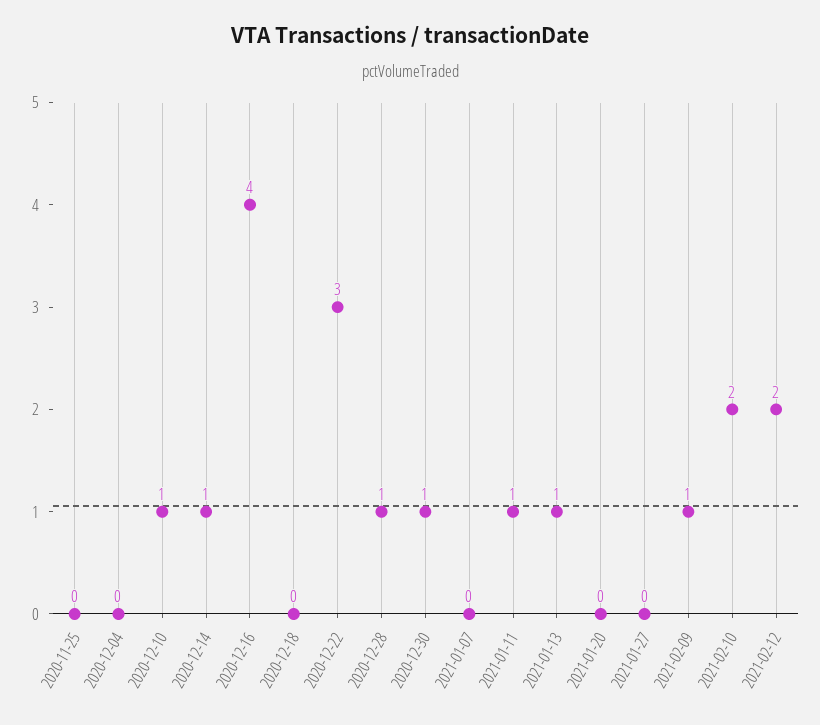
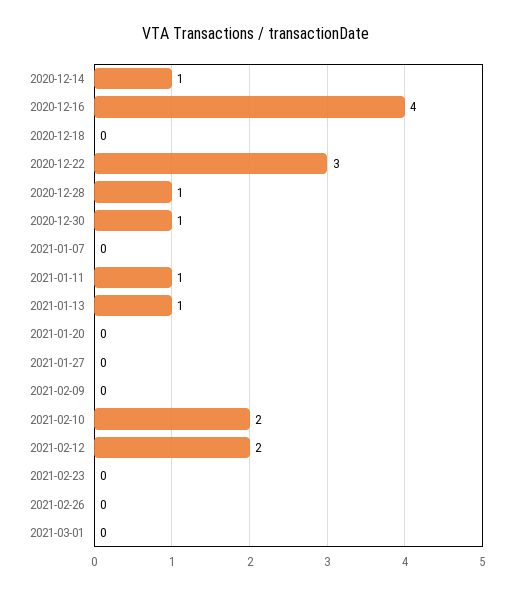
2020-11-25: 0 -> none
2020-12-04: 0 -> none
2020-12-10: 1 -> none
2021-02-09: 1 -> 0
2021-02-23: none -> 0
2021-02-26: none -> 0
2021-03-01: none -> 0

